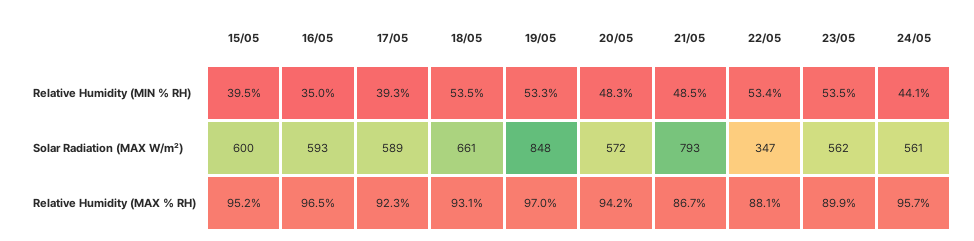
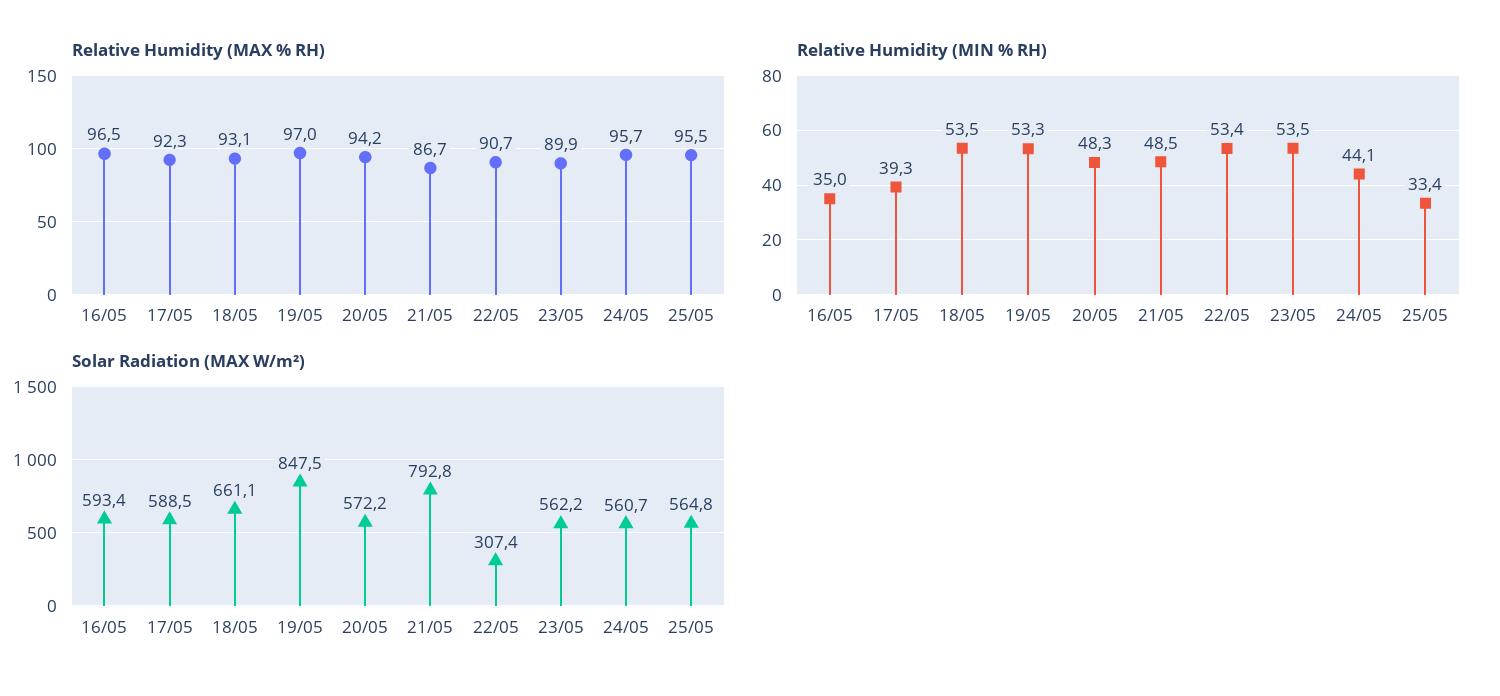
Relative Humidity (MIN % RH), 15/05: 39.5 -> none
Solar Radiation (MAX W/m²), 15/05: 600 -> none
Solar Radiation (MAX W/m²), 22/05: 347 -> 307.4
Relative Humidity (MAX % RH), 15/05: 95.2 -> none
Relative Humidity (MAX % RH), 22/05: 88.1 -> 90.7
Relative Humidity (MAX % RH), 25/05: none -> 95.5
Relative Humidity (MIN % RH), 25/05: none -> 33.4
Solar Radiation (MAX W/m²), 25/05: none -> 564.8

